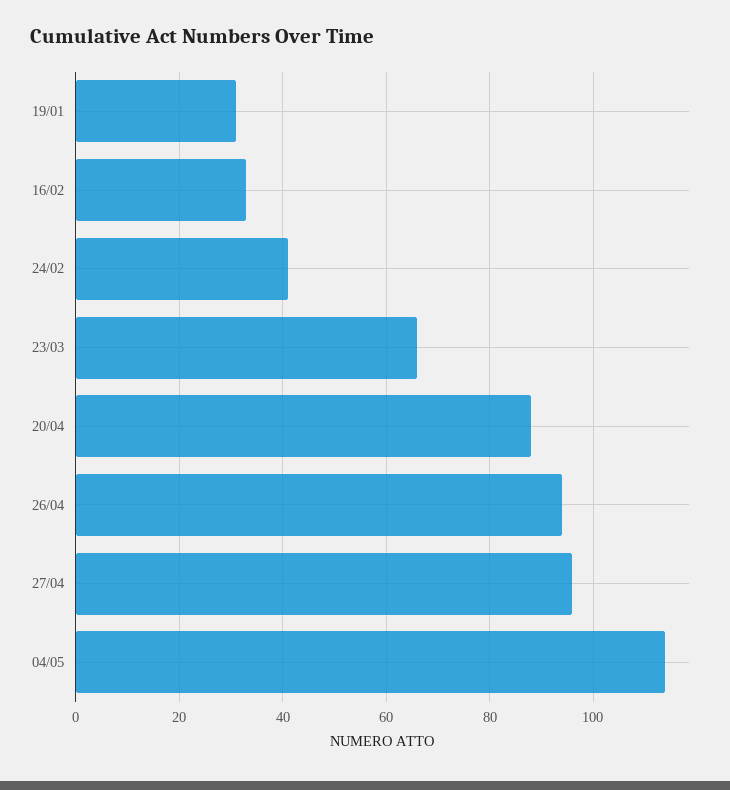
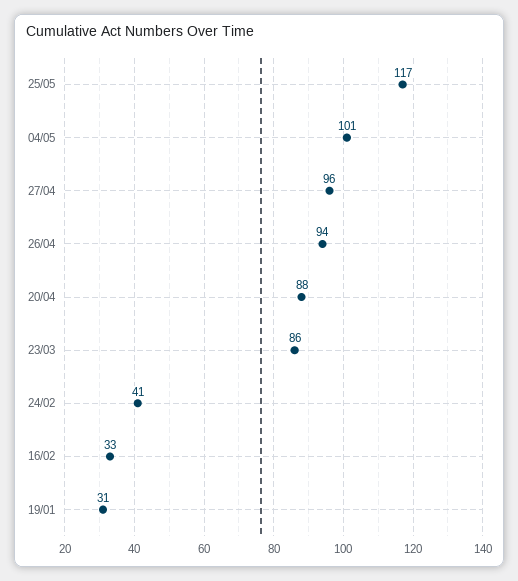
23/03: 65 -> 86
04/05: 115 -> 101
25/05: none -> 117

